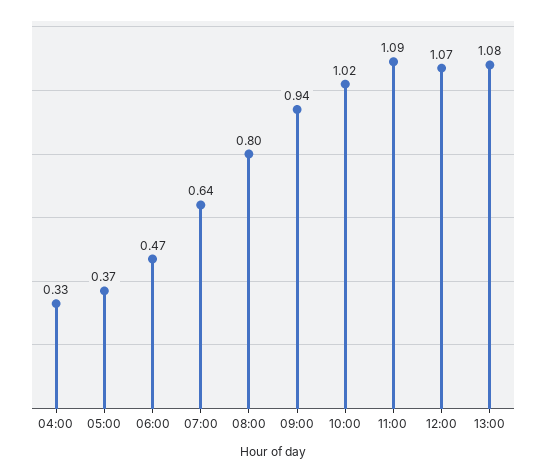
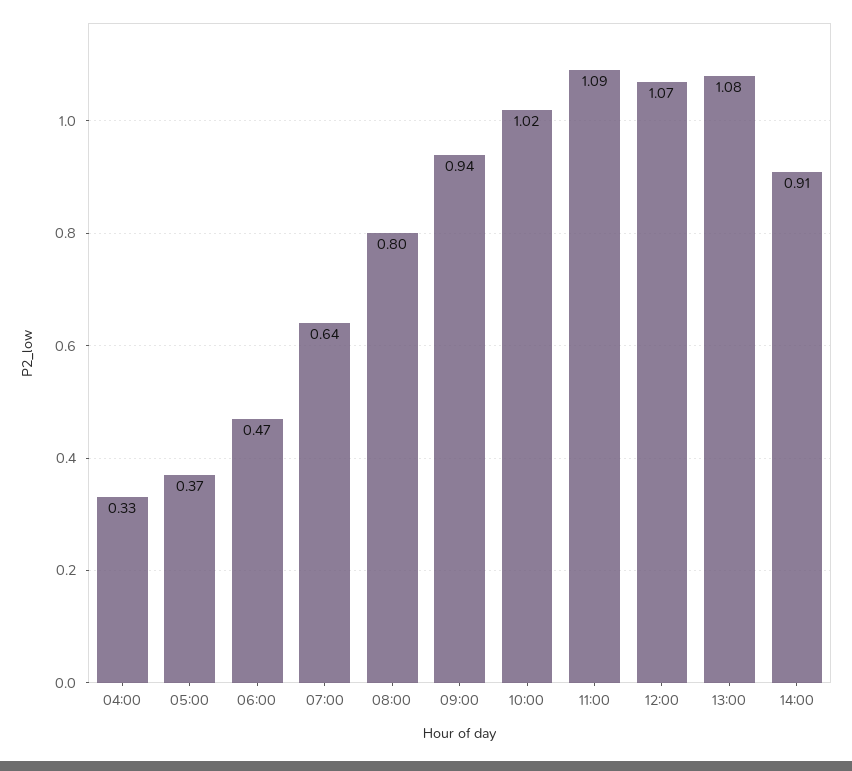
14:00: none -> 0.91

